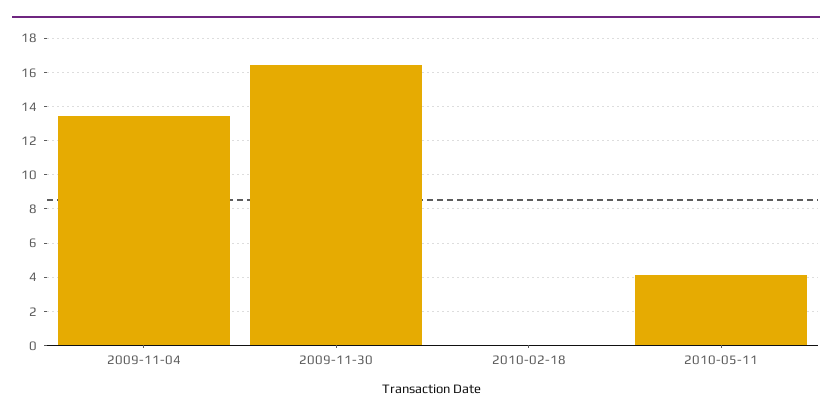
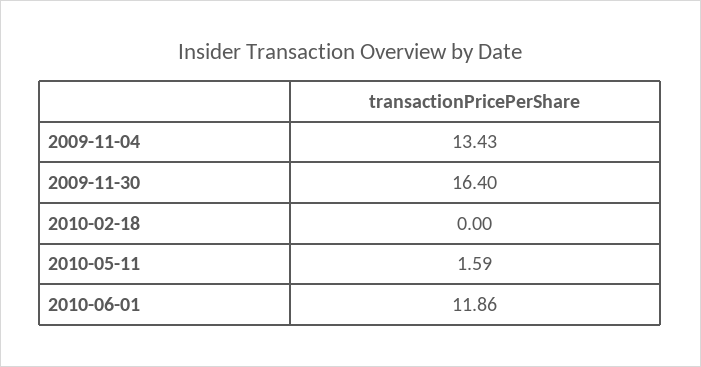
2010-05-11: 4 -> 1.59
2010-06-01: none -> 11.86

